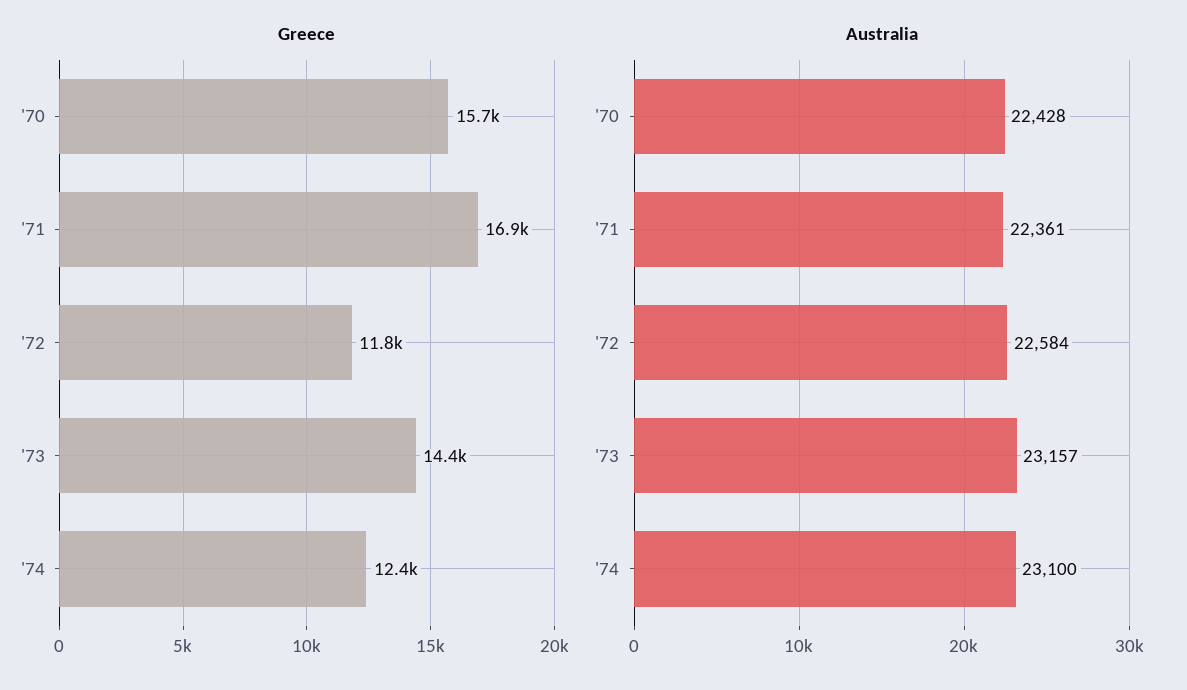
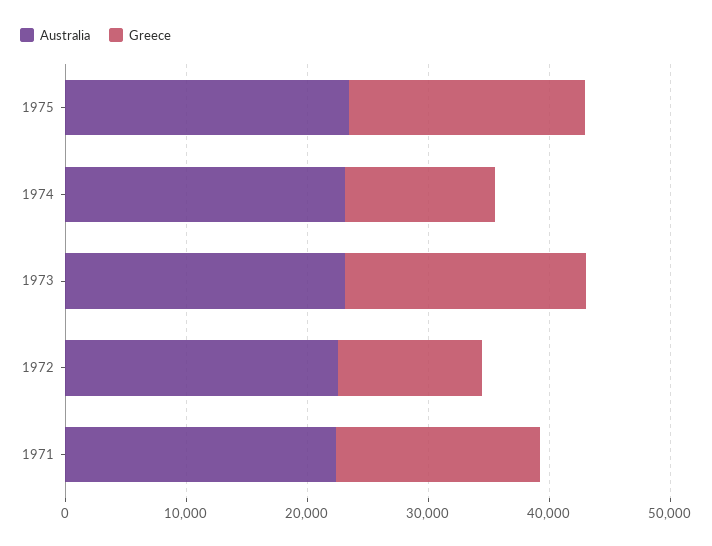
Greece, '70: 15700 -> none
Greece, '73: 14400 -> 20000
Australia, '70: 22428 -> none
Australia, 1975: none -> 24000
Greece, 1975: none -> 20000

